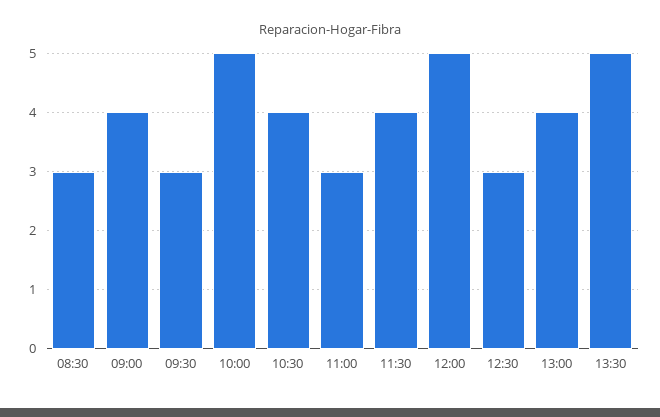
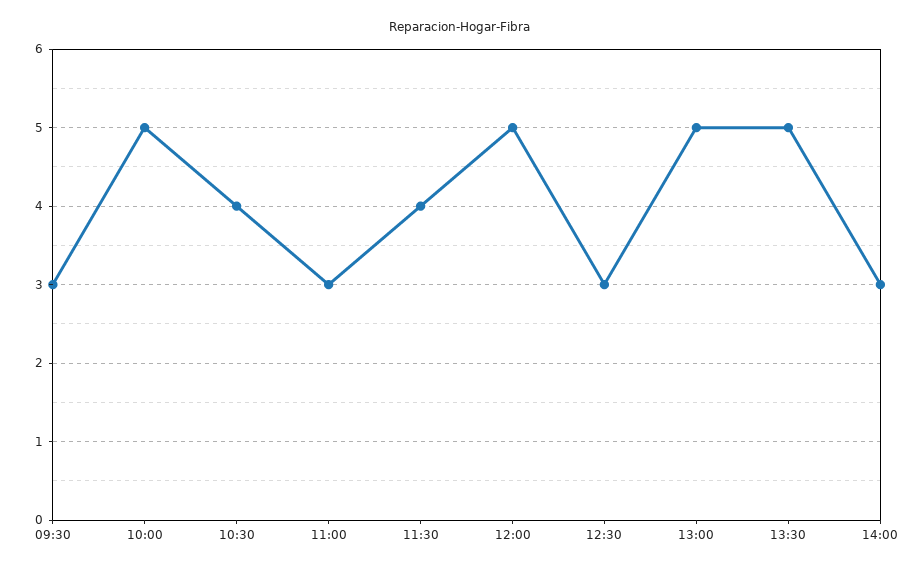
08:30: 3 -> none
09:00: 4 -> none
13:00: 4 -> 5
14:00: none -> 3

